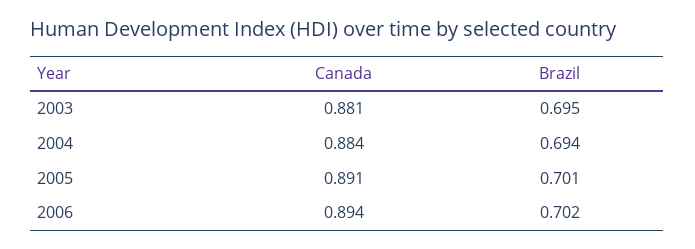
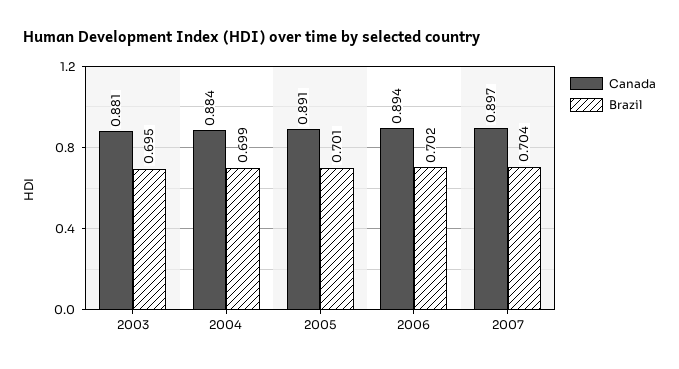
Brazil, 2004: 0.694 -> 0.699
Canada, 2007: none -> 0.897
Brazil, 2007: none -> 0.704

